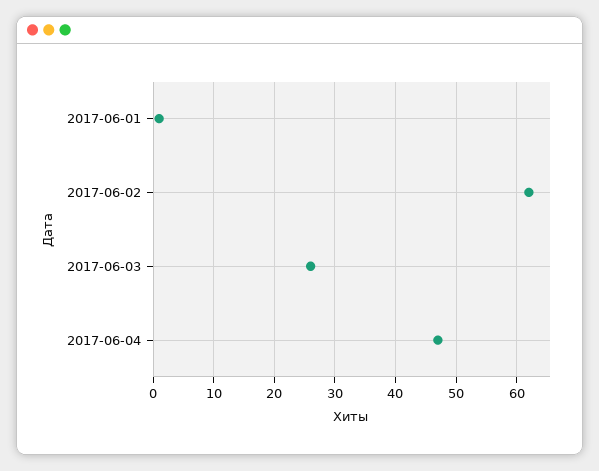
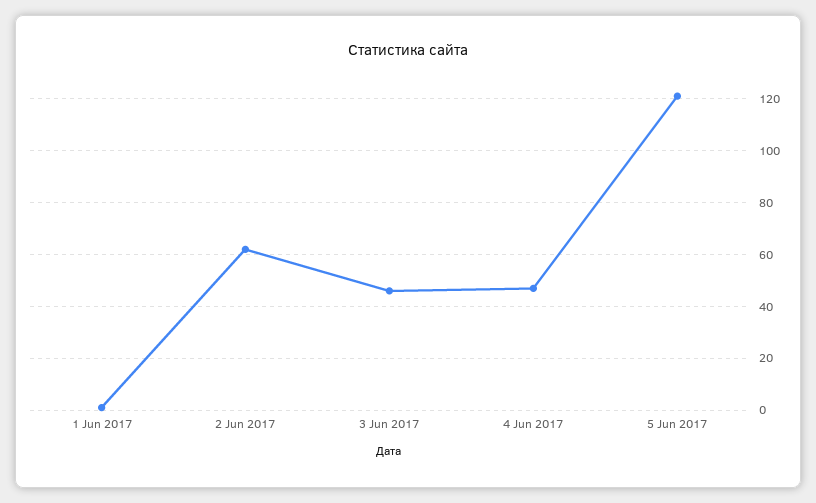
2017-06-03: 26 -> 45
5 Jun 2017: none -> 120

